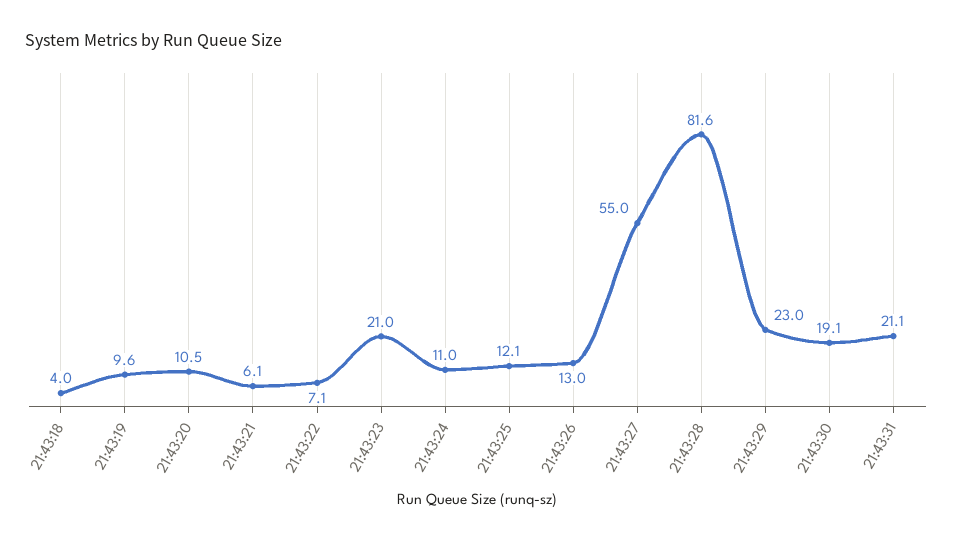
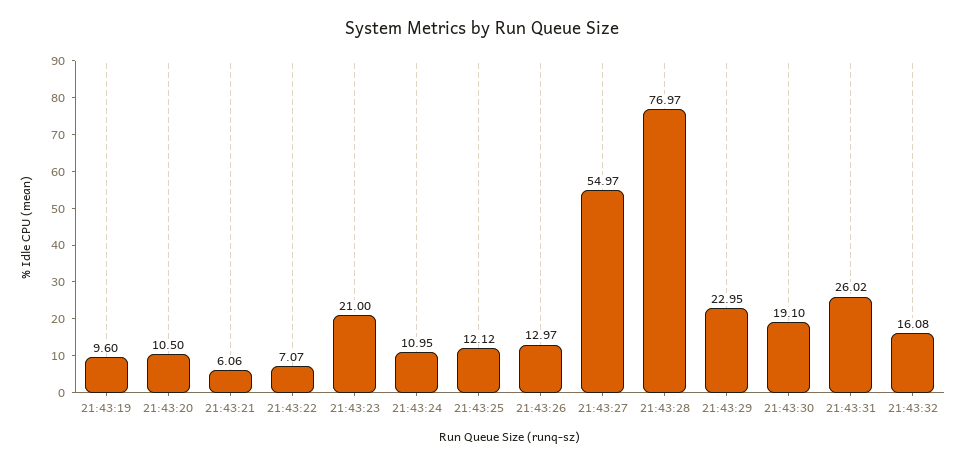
21:43:18: 4 -> none
21:43:28: 81.6 -> 76.97
21:43:31: 21.1 -> 26.02
21:43:32: none -> 16.08

